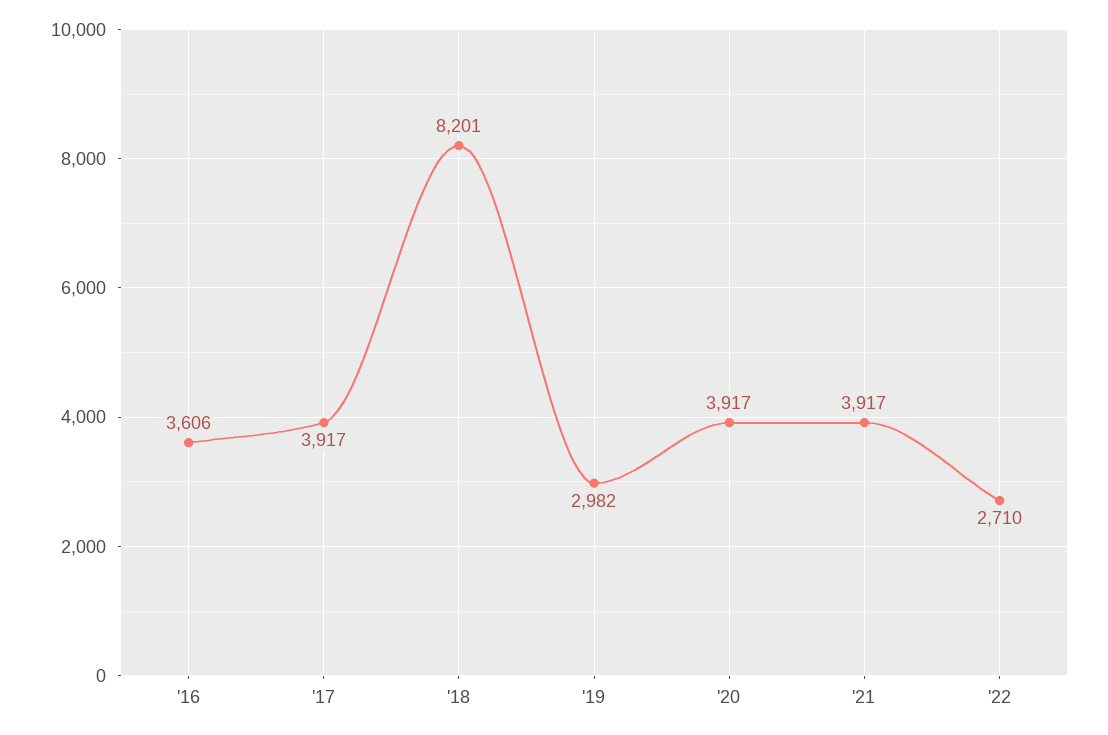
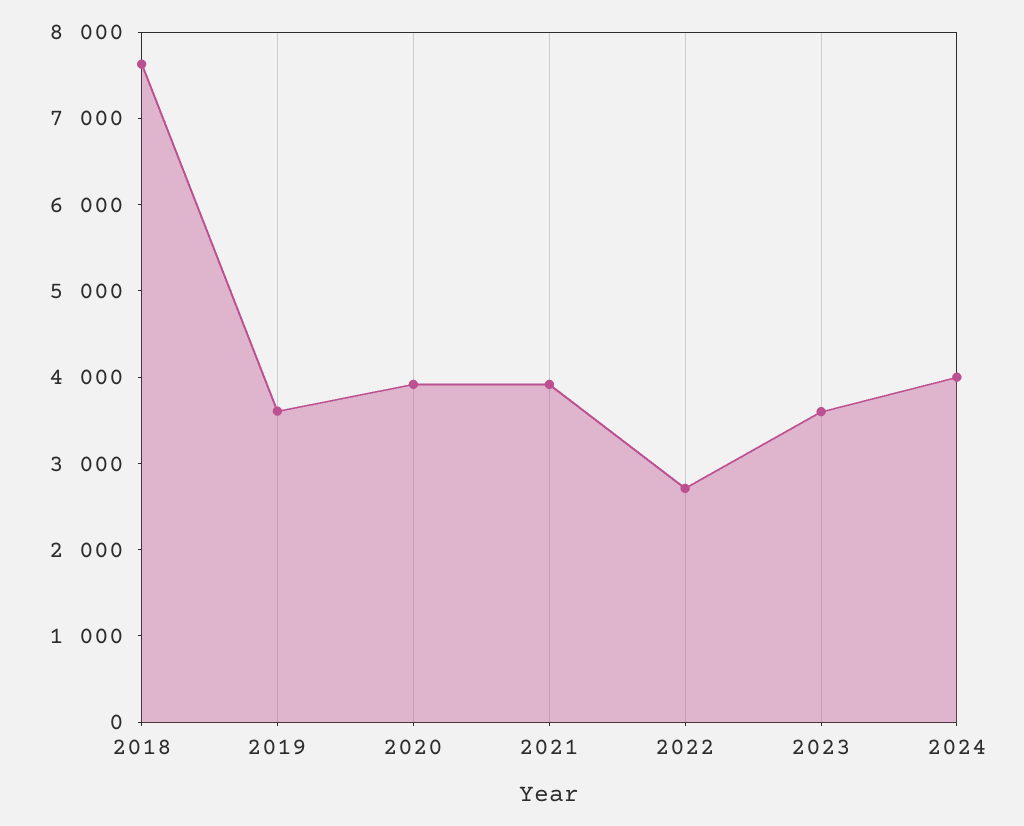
'16: 3606 -> none
'17: 3917 -> none
'18: 8201 -> 7600
'19: 2982 -> 3600
2023: none -> 3600
2024: none -> 4000

